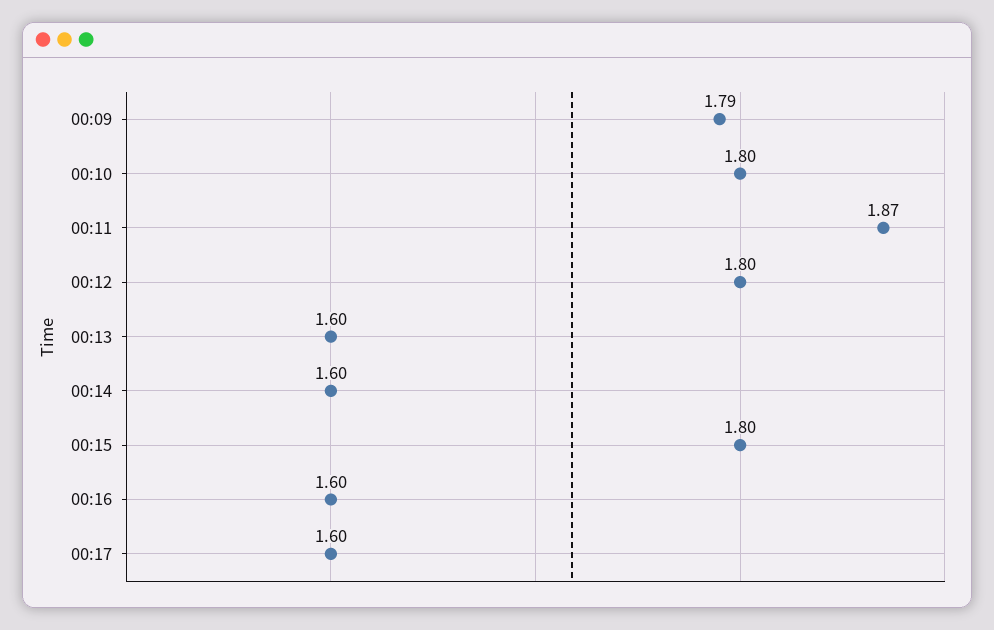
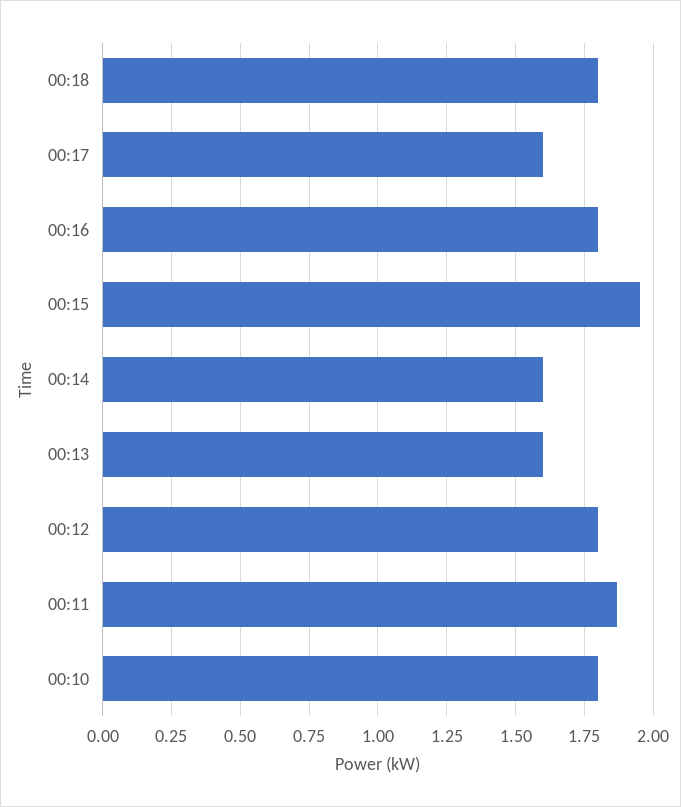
00:09: 1.79 -> none
00:15: 1.8 -> 1.95
00:16: 1.6 -> 1.8
00:18: none -> 1.8

